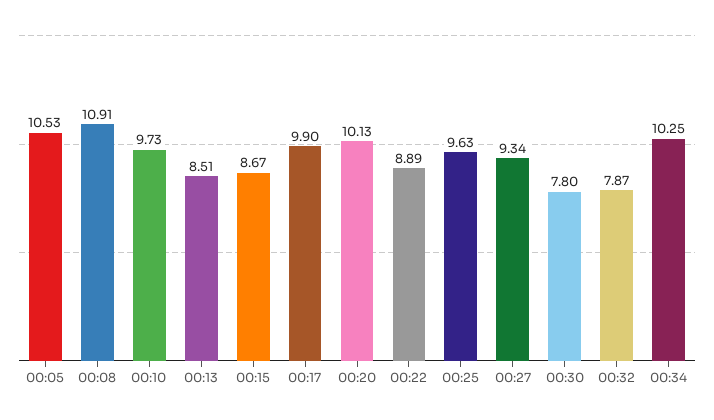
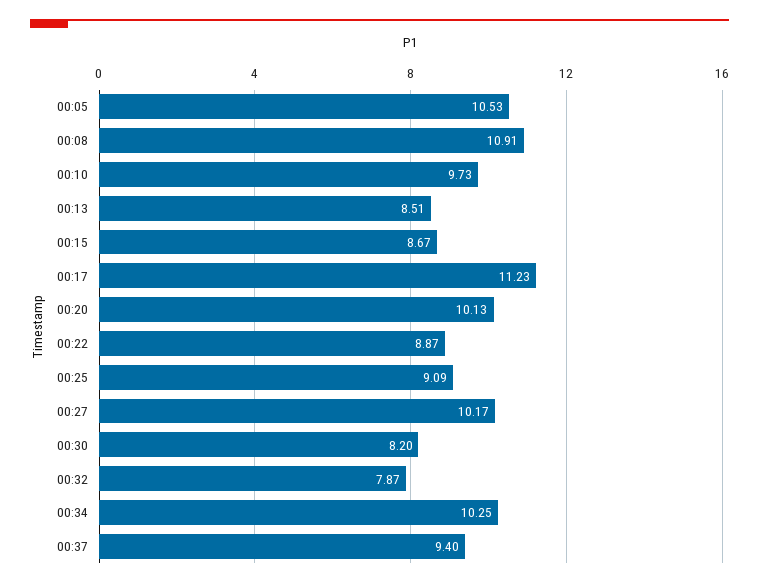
00:17: 9.9 -> 11.23
00:22: 8.89 -> 8.87
00:25: 9.63 -> 9.09
00:27: 9.34 -> 10.17
00:30: 7.8 -> 8.2
00:37: none -> 9.4

